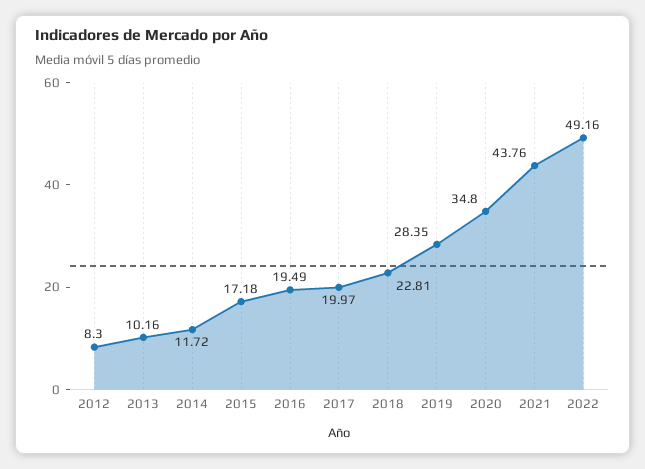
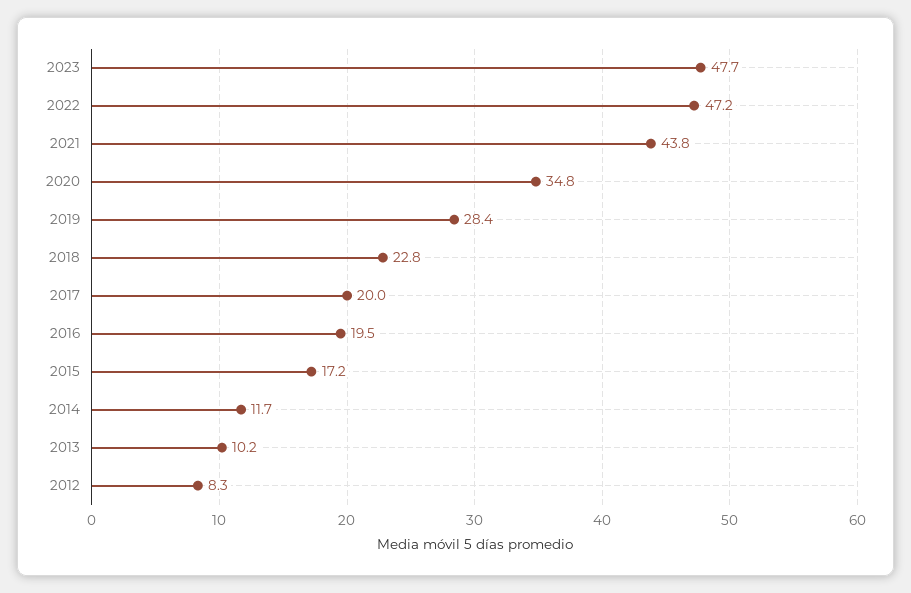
2022: 49.16 -> 47.2
2023: none -> 47.7

